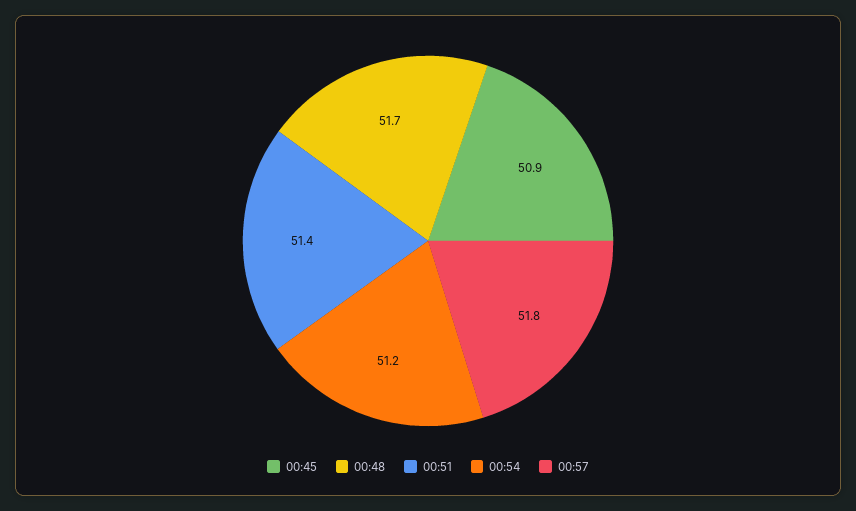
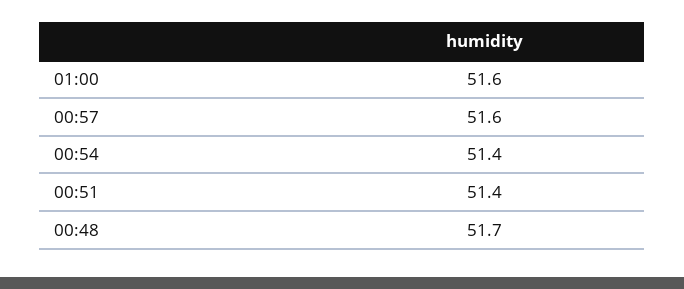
00:45: 50.9 -> none
00:54: 51.2 -> 51.4
00:57: 51.8 -> 51.6
01:00: none -> 51.6

